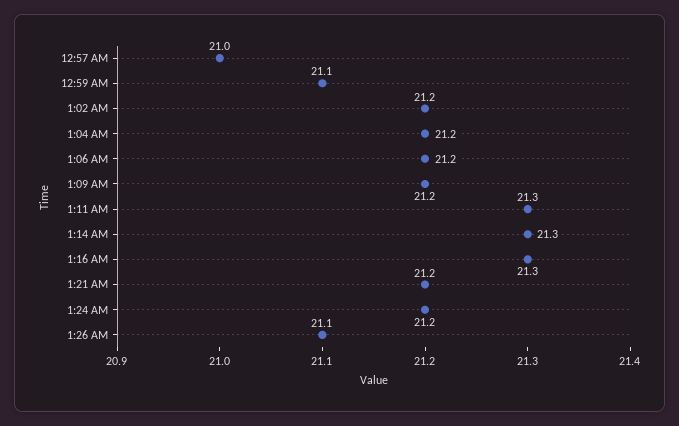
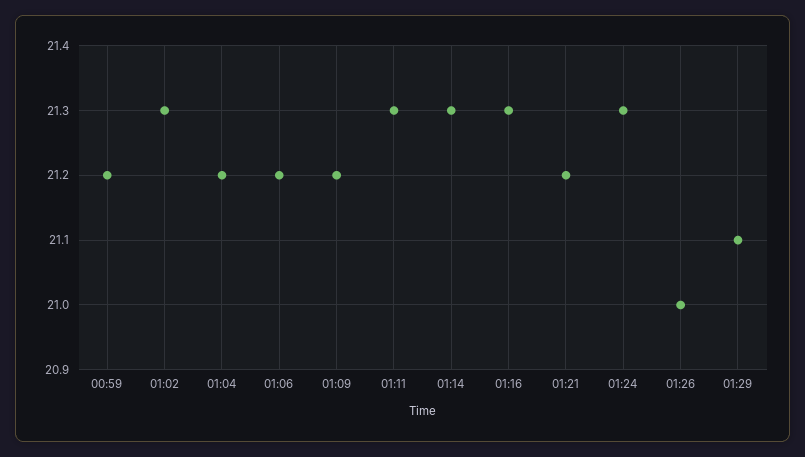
12:57 AM: 21 -> none
12:59 AM: 21.1 -> 21.2
1:02 AM: 21.2 -> 21.3
1:24 AM: 21.2 -> 21.3
1:26 AM: 21.1 -> 21
01:29: none -> 21.1

